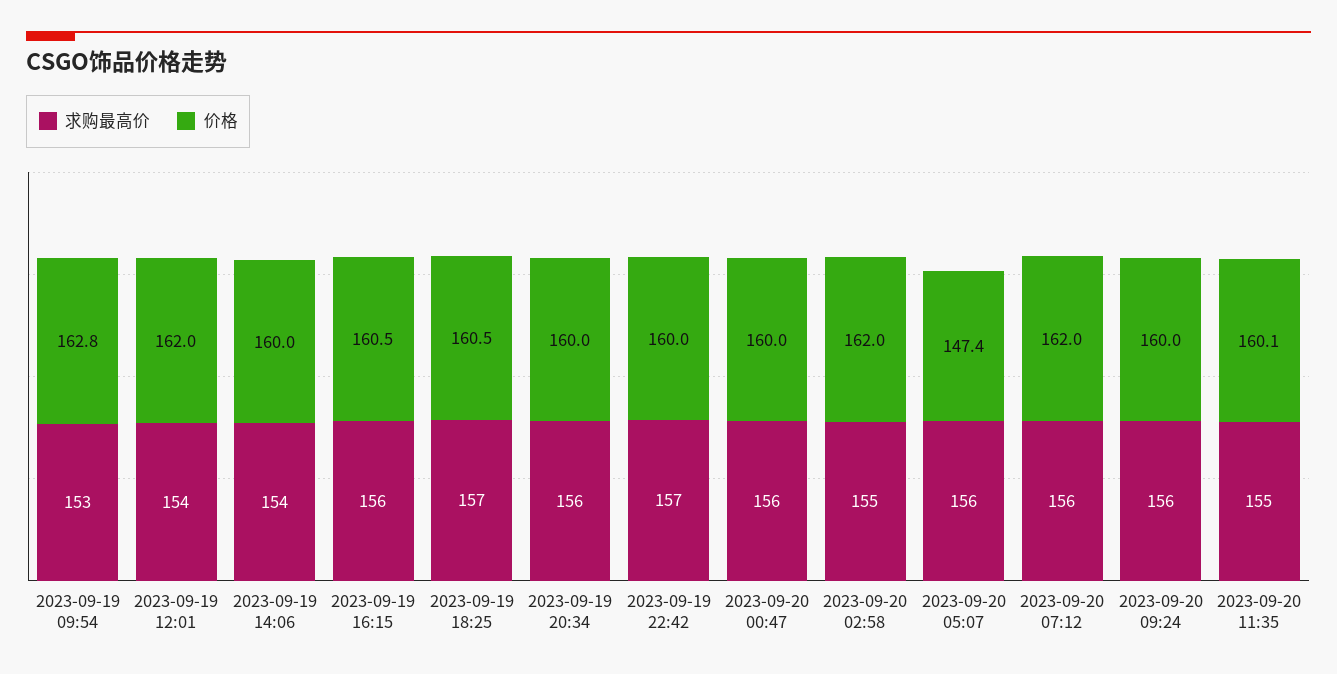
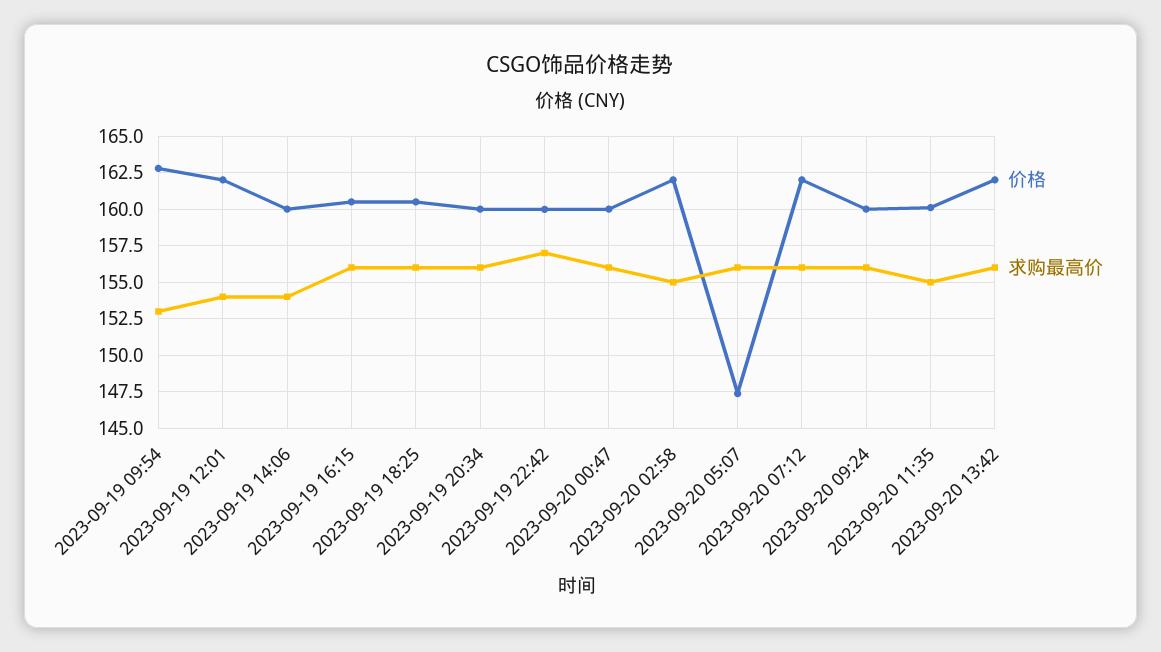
求购最高价, 2023-09-19 18:25: 157 -> 156
价格, 2023-09-20 13:42: none -> 162
求购最高价, 2023-09-20 13:42: none -> 156

